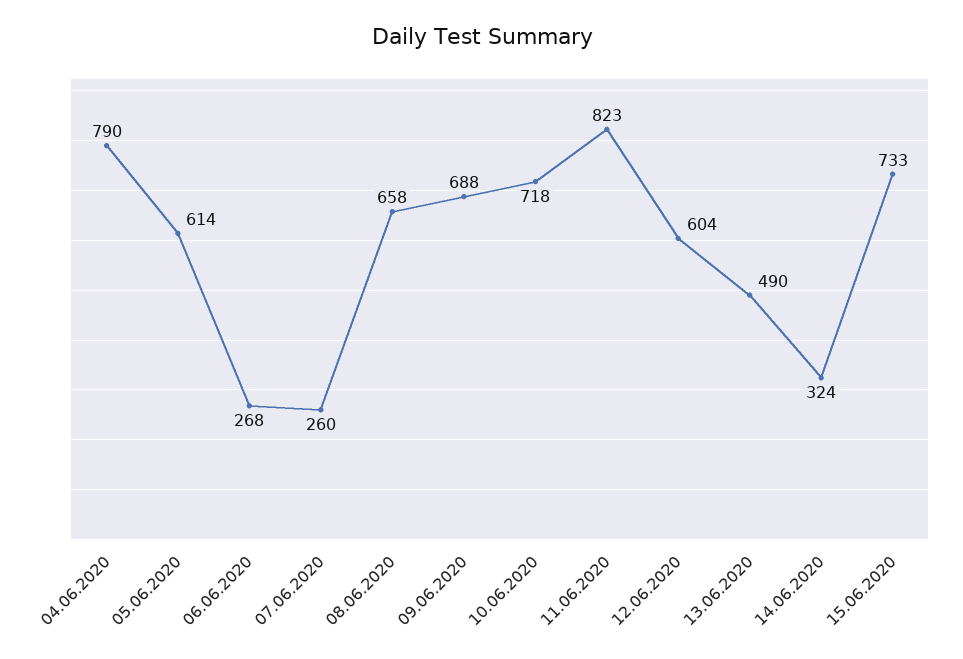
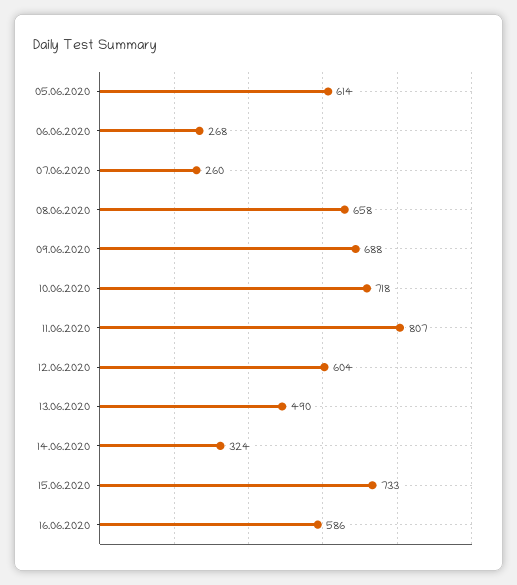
04.06.2020: 790 -> none
11.06.2020: 823 -> 807
16.06.2020: none -> 586

